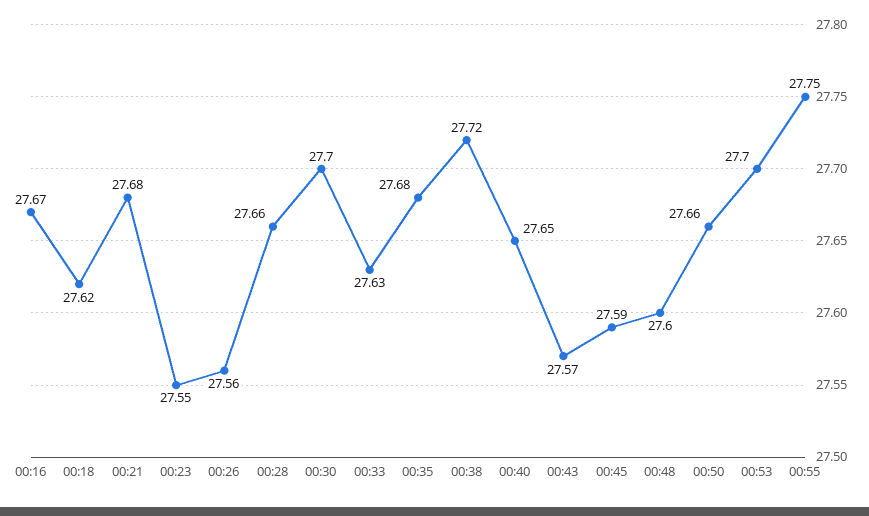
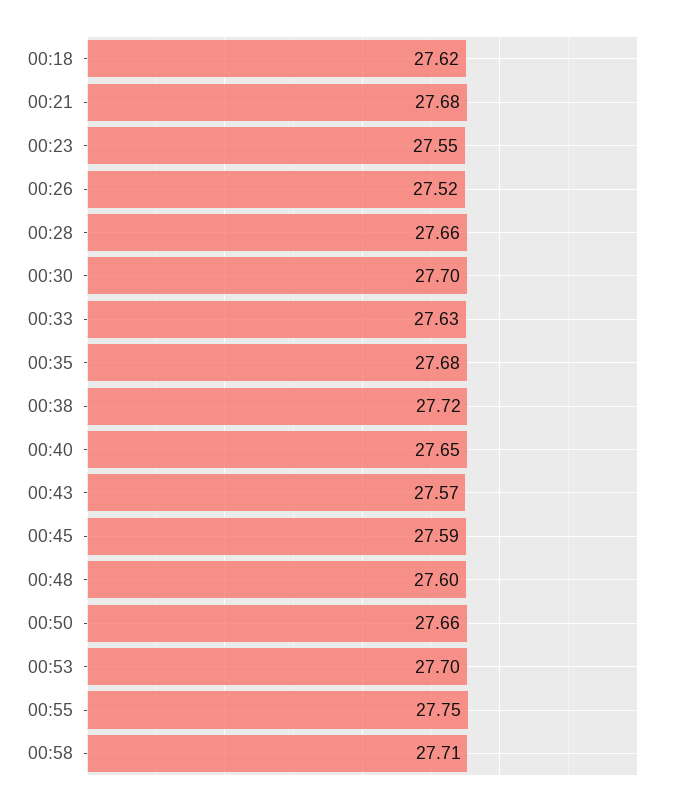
00:16: 27.67 -> none
00:26: 27.56 -> 27.52
00:58: none -> 27.71

